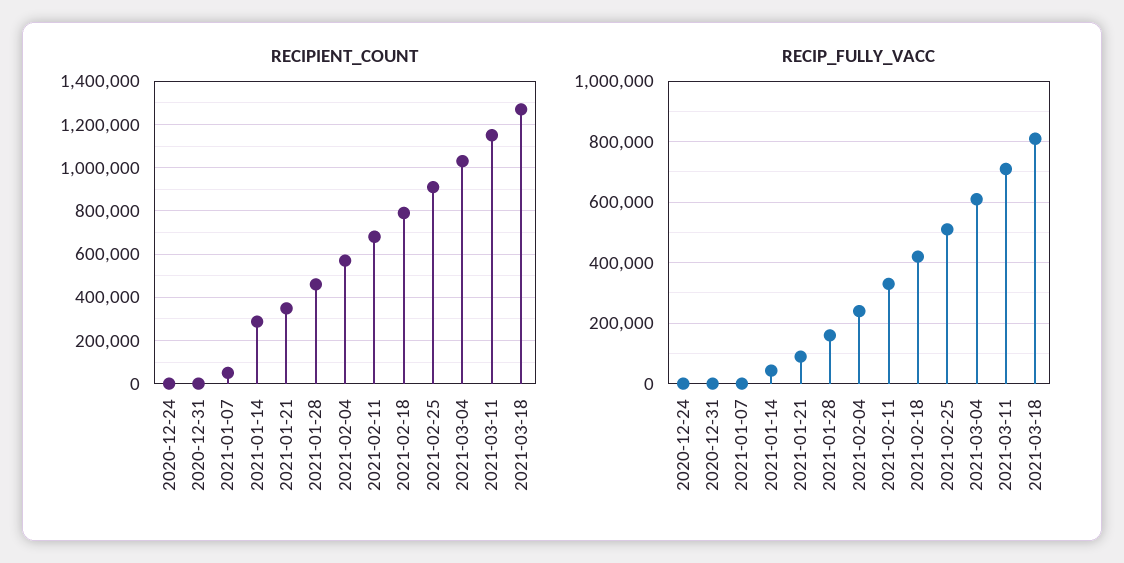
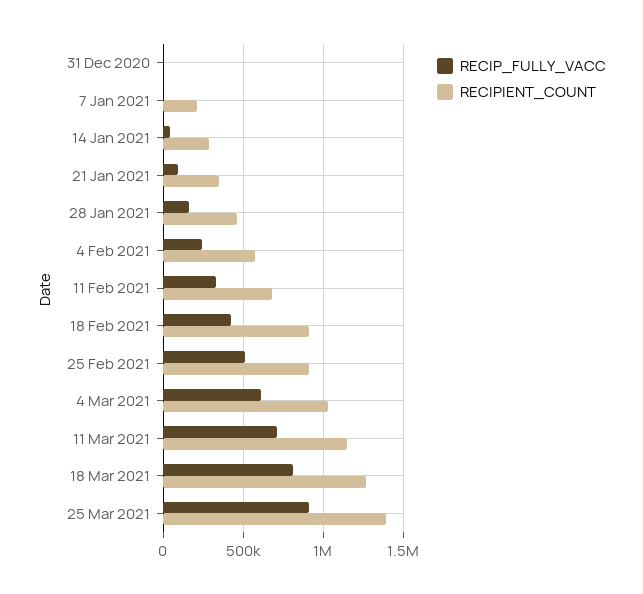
RECIPIENT_COUNT, 2020-12-24: 0 -> none
RECIPIENT_COUNT, 2021-01-07: 50000 -> 200000
RECIPIENT_COUNT, 2021-02-18: 800000 -> 900000
RECIP_FULLY_VACC, 2020-12-24: 0 -> none
RECIP_FULLY_VACC, 25 Mar 2021: none -> 900000
RECIPIENT_COUNT, 25 Mar 2021: none -> 1400000

